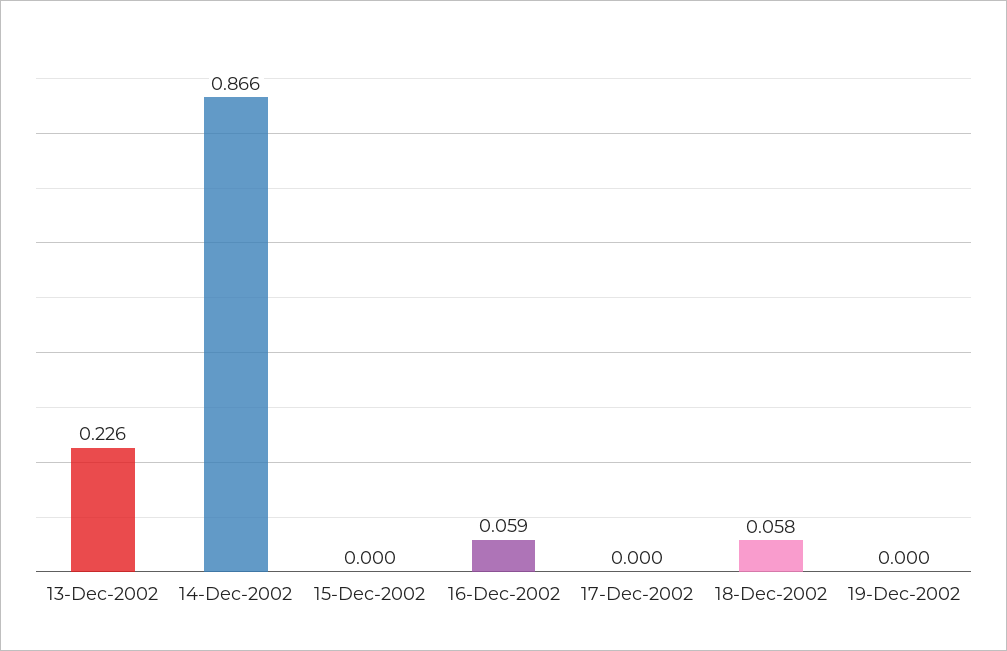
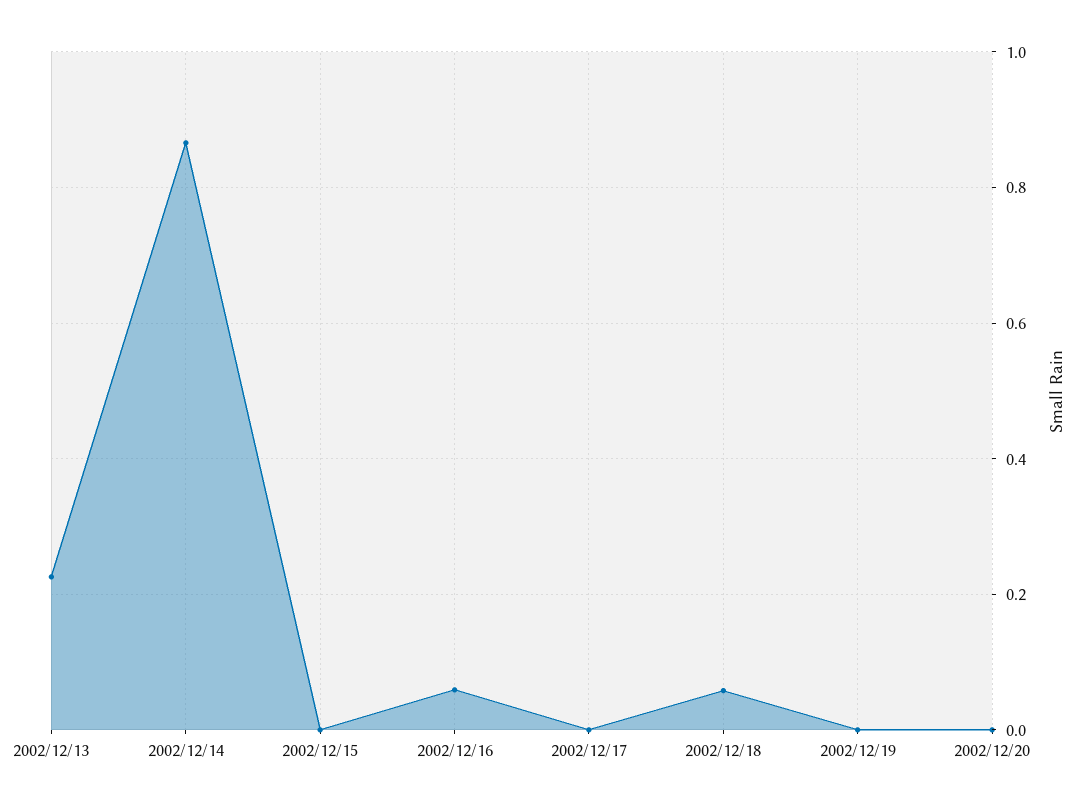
2002/12/20: none -> 0

